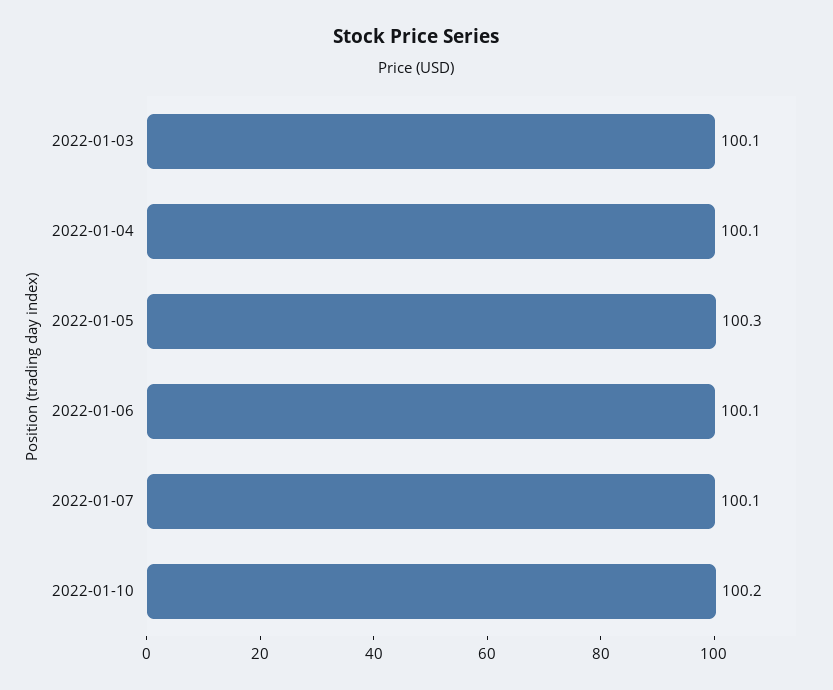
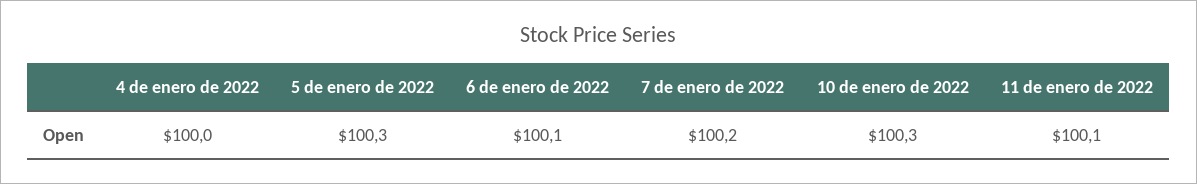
2022-01-03: 100.1 -> none
2022-01-04: 100.1 -> 100
2022-01-07: 100.1 -> 100.2
2022-01-10: 100.2 -> 100.3
11 de enero de 2022: none -> 100.1

